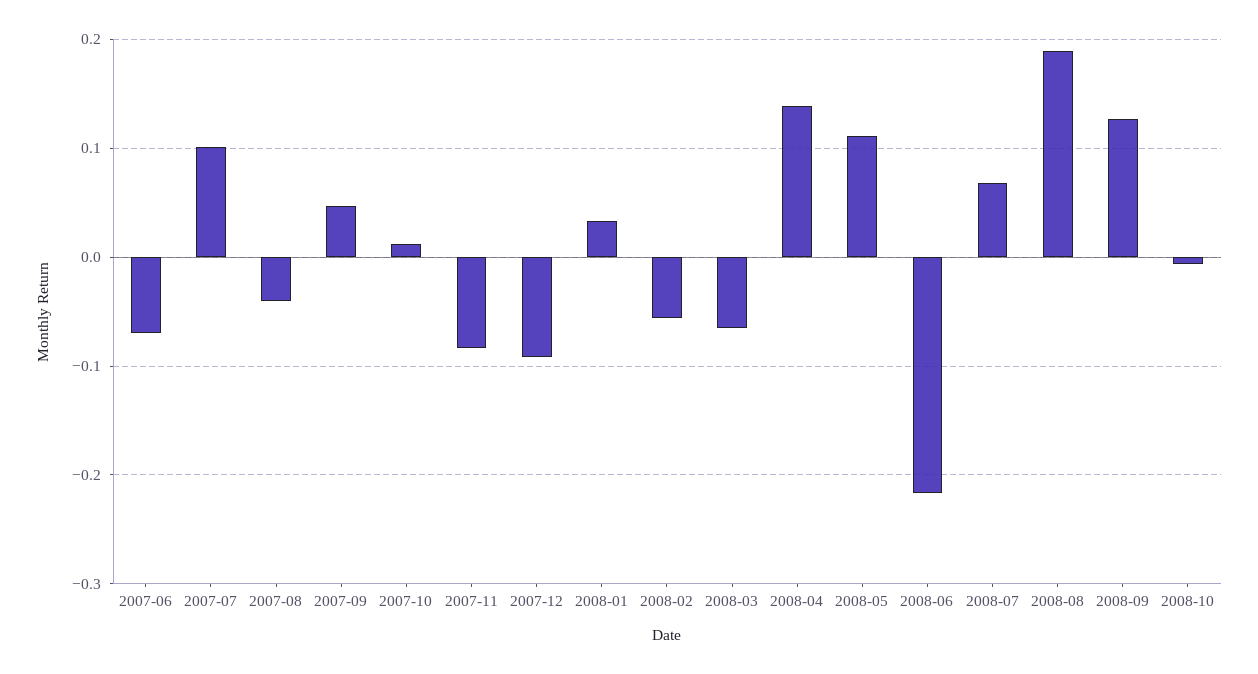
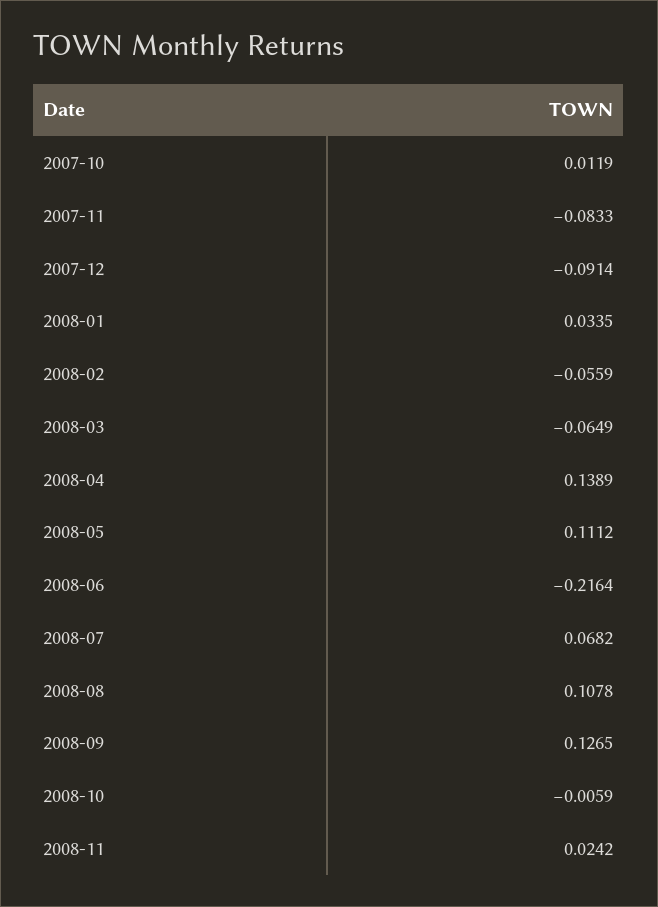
2007-06: -0.07 -> none
2007-07: 0.1 -> none
2007-08: -0.04 -> none
2007-09: 0.05 -> none
2008-08: 0.19 -> 0.1078
2008-11: none -> 0.0242

